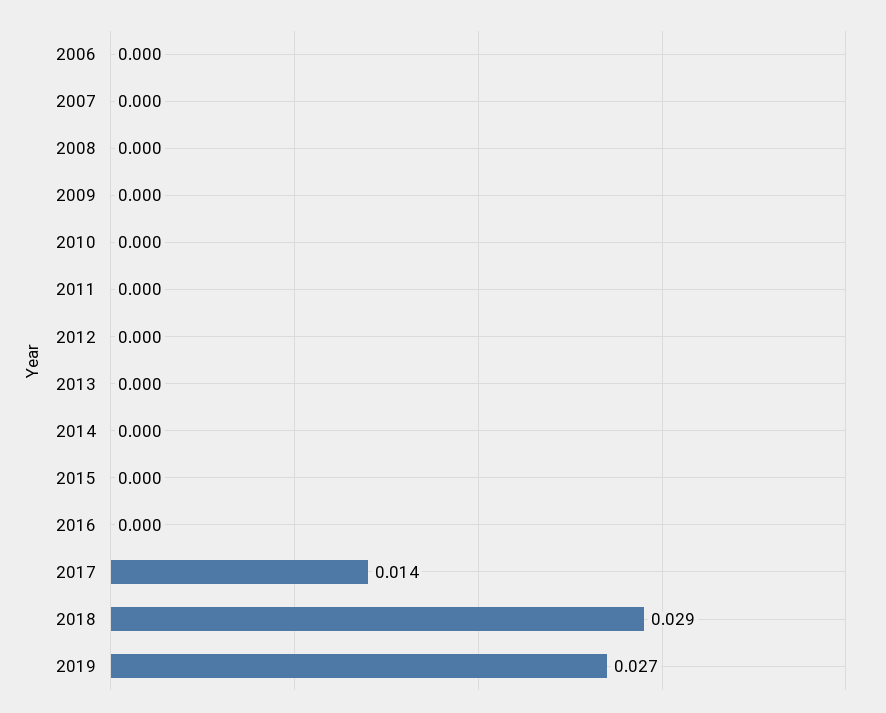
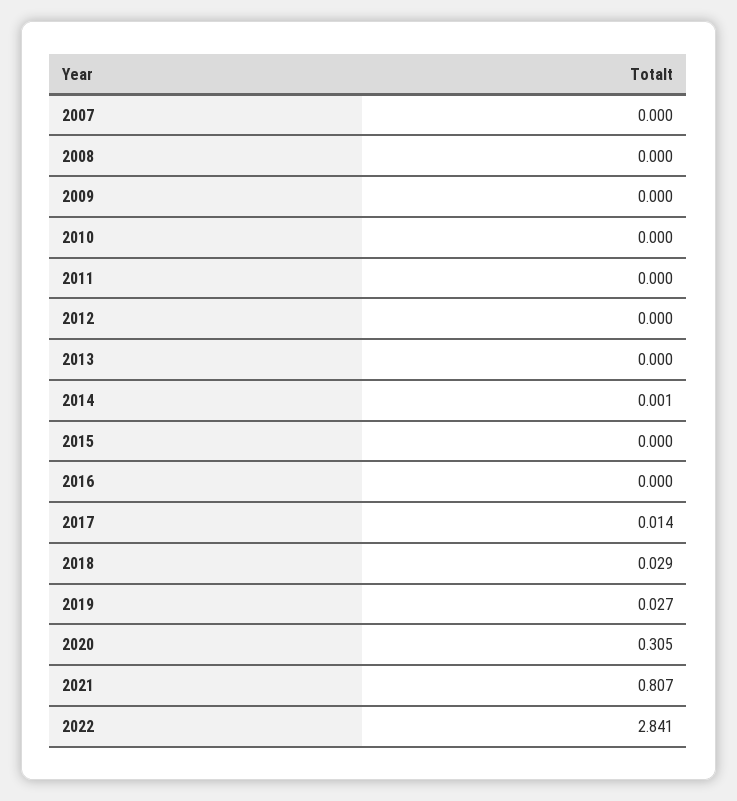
2006: 0 -> none
2014: 0 -> 0.001
2020: none -> 0.305
2021: none -> 0.807
2022: none -> 2.841

